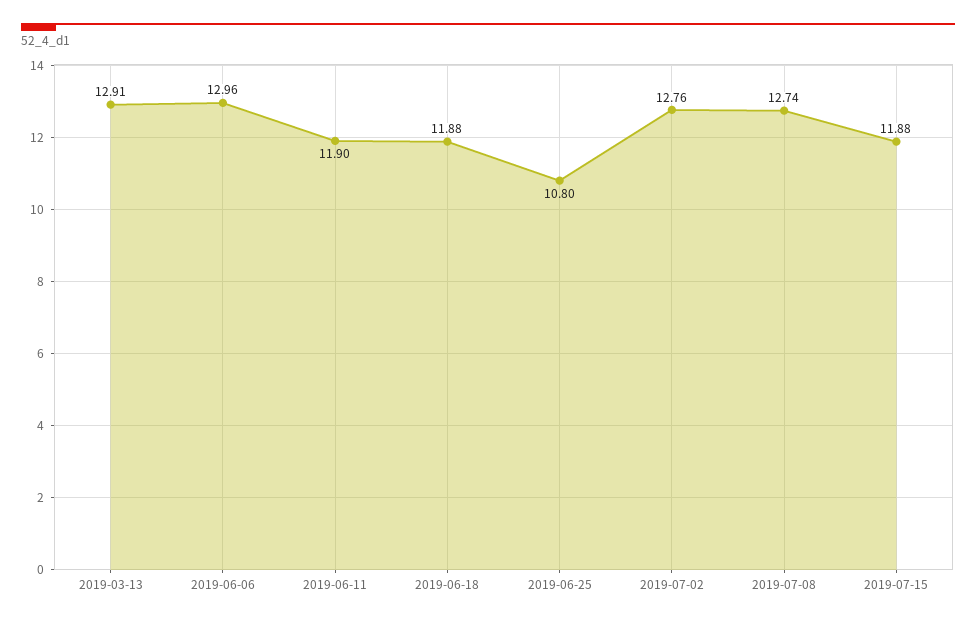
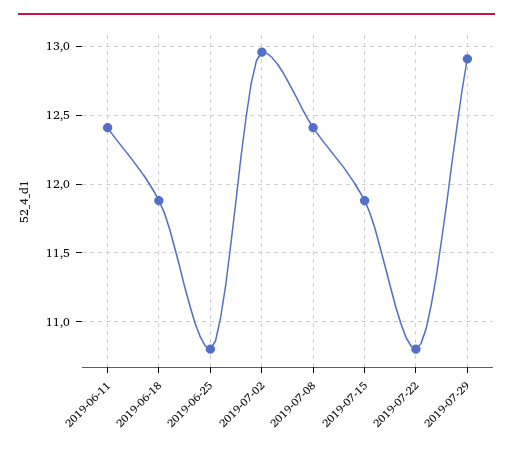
2019-03-13: 12.91 -> none
2019-06-06: 12.96 -> none
2019-06-11: 11.9 -> 12.4
2019-07-02: 12.76 -> 12.95
2019-07-08: 12.74 -> 12.4
2019-07-22: none -> 10.8
2019-07-29: none -> 12.9

